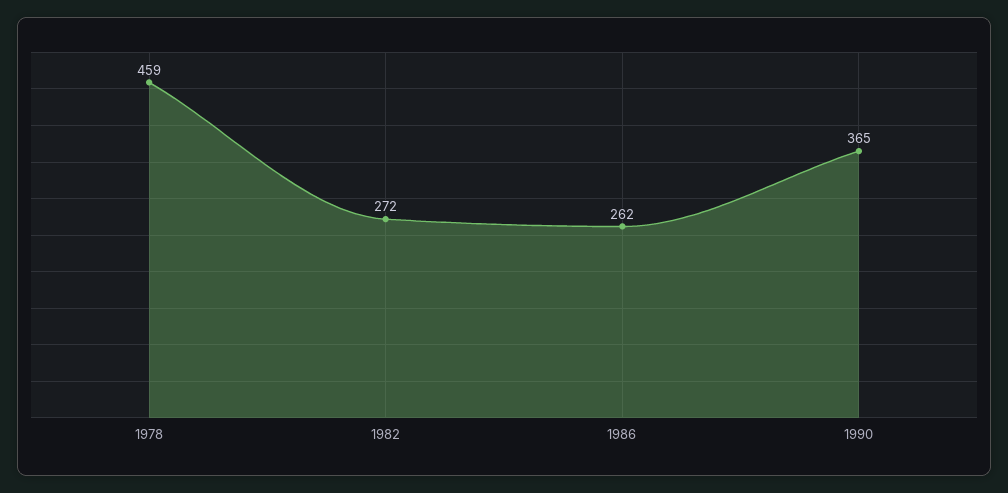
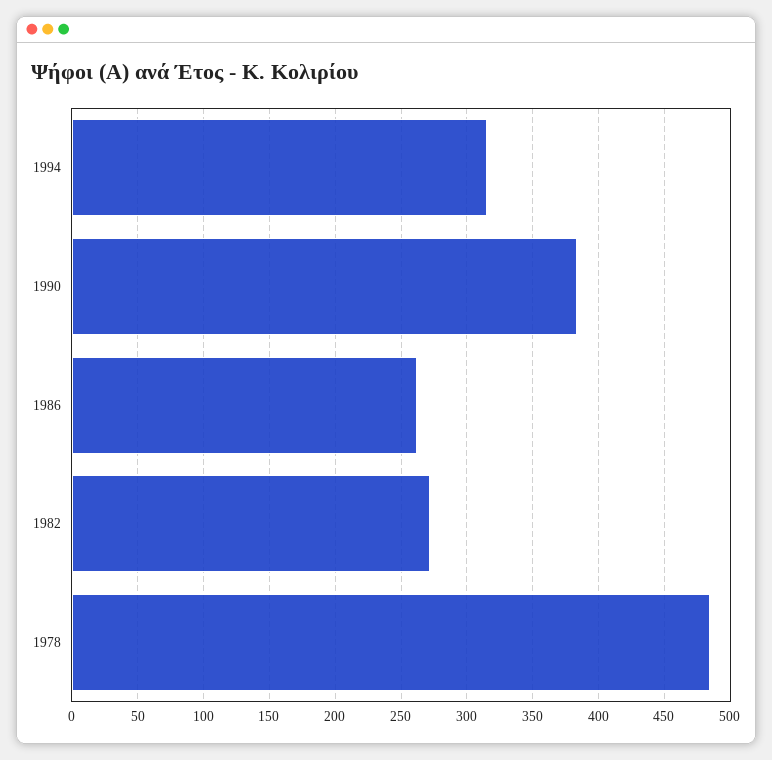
1978: 459 -> 485
1990: 365 -> 385
1994: none -> 315

